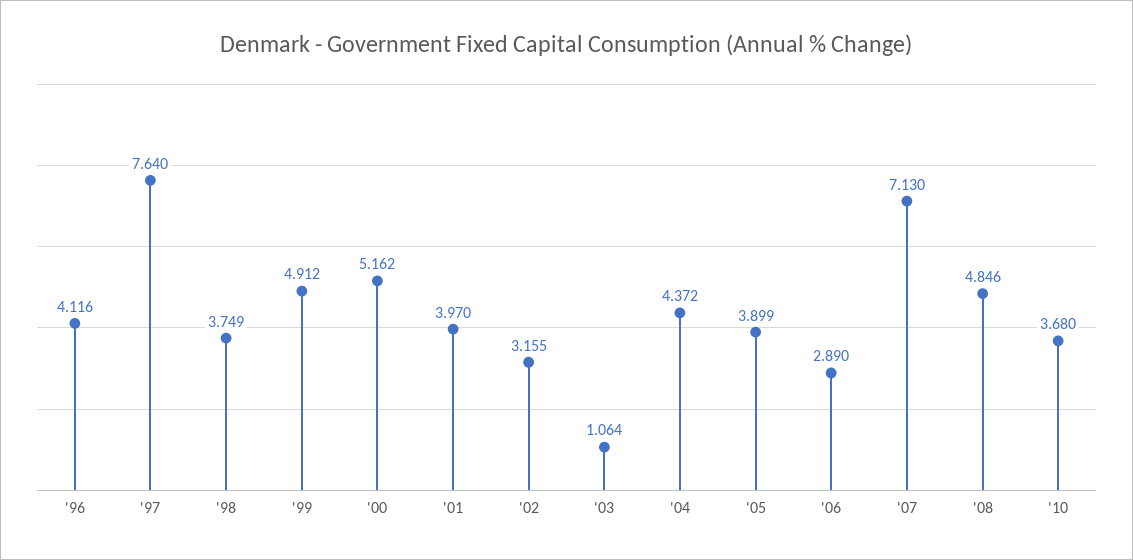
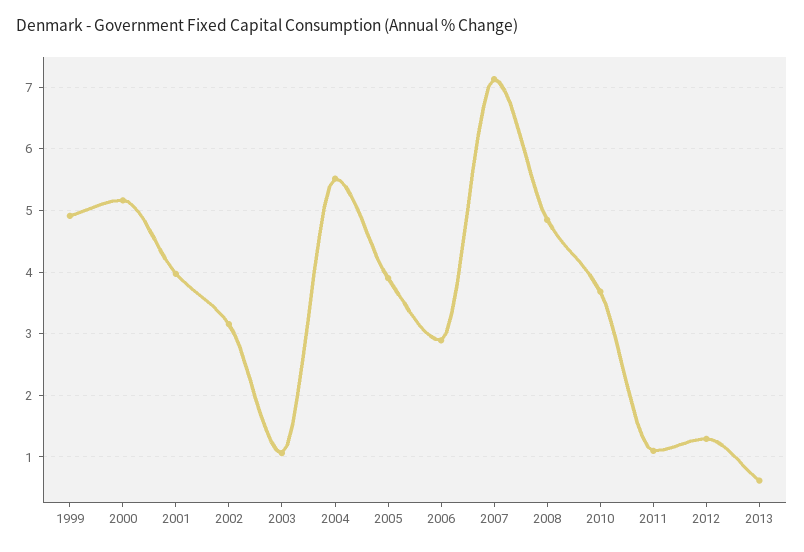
'96: 4.116 -> none
'97: 7.64 -> none
'98: 3.749 -> none
'04: 4.372 -> 5.5
2011: none -> 1.1
2012: none -> 1.3
2013: none -> 0.6

